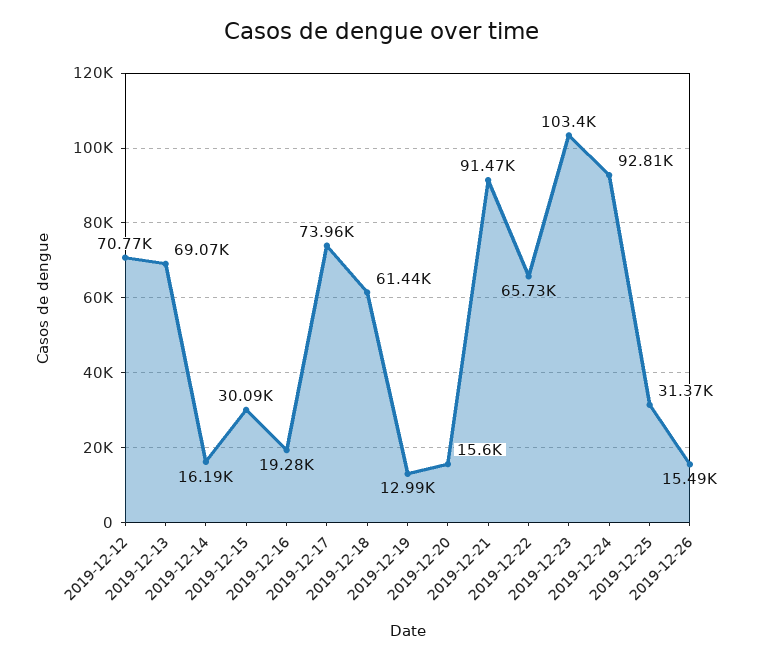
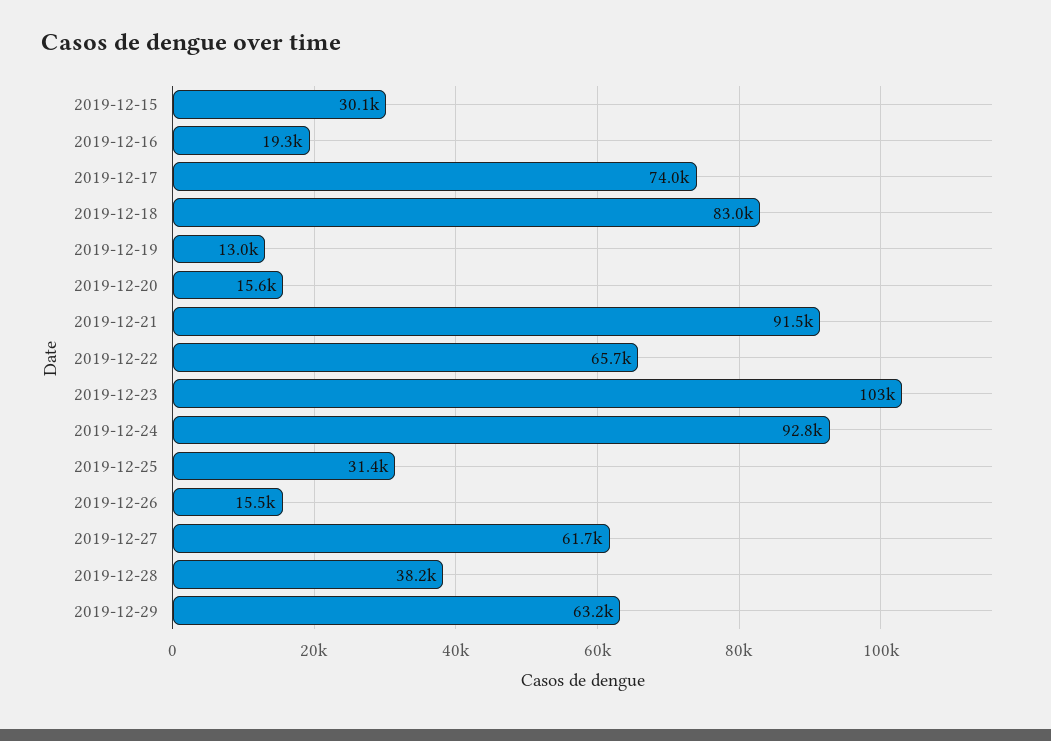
2019-12-12: 70770 -> none
2019-12-13: 69070 -> none
2019-12-14: 16190 -> none
2019-12-18: 61440 -> 83000
2019-12-27: none -> 61700
2019-12-28: none -> 38200
2019-12-29: none -> 63200

